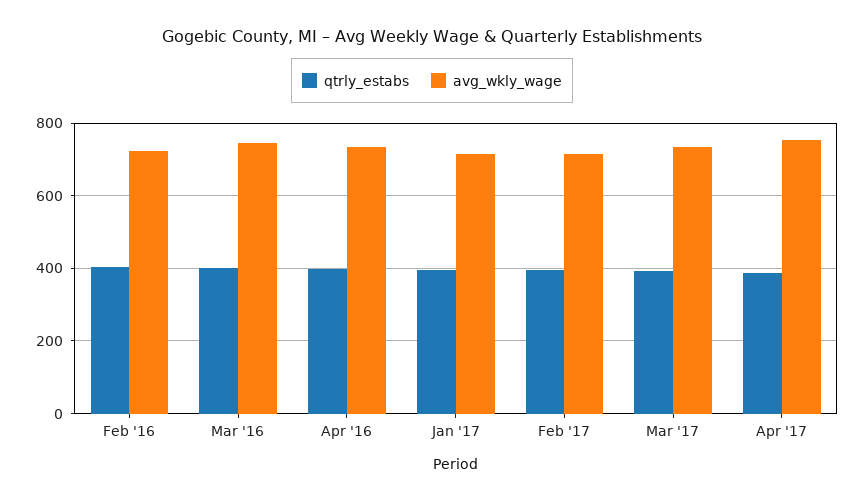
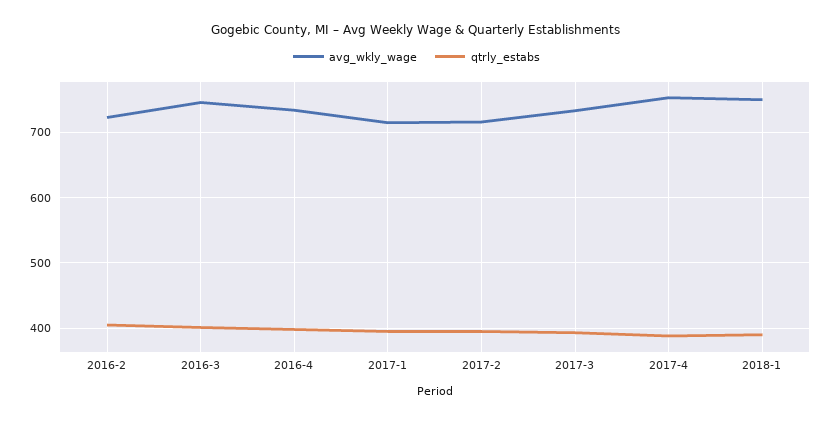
avg_wkly_wage, 2018-1: none -> 750
qtrly_estabs, 2018-1: none -> 390

